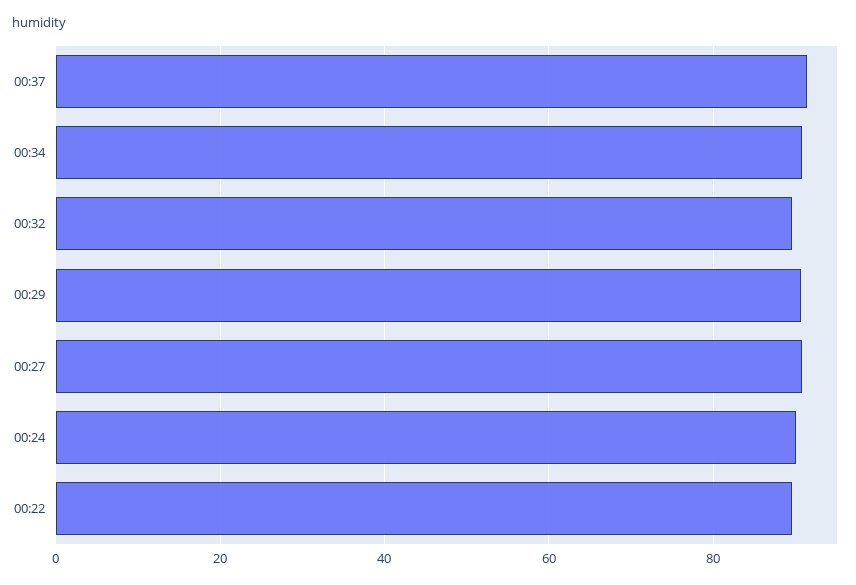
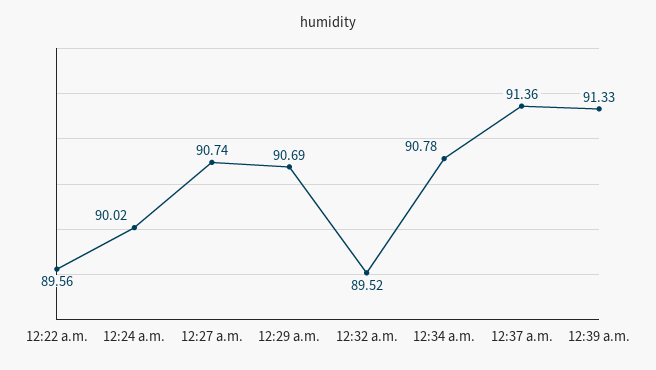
12:39 a.m.: none -> 91.33

